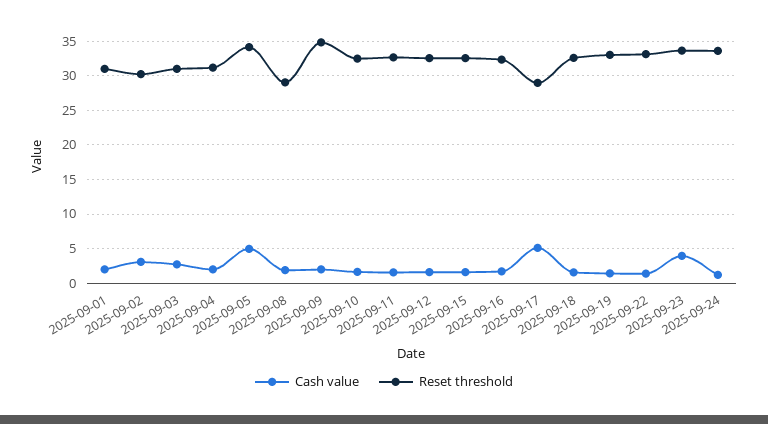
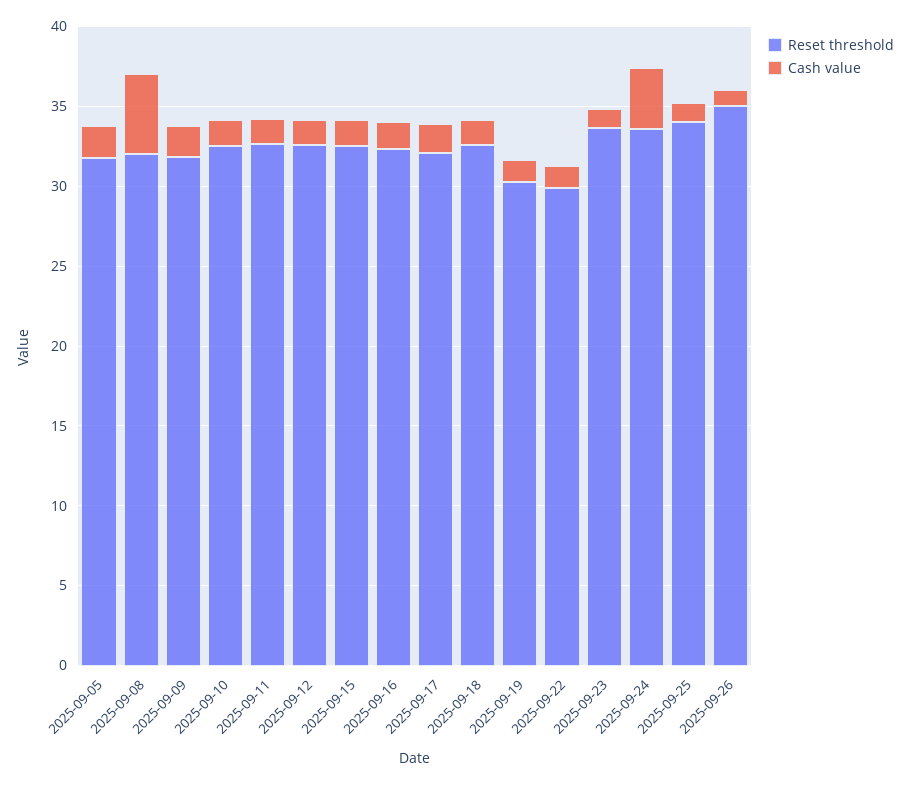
Cash value, 2025-09-01: 2 -> none
Reset threshold, 2025-09-01: 31 -> none
Cash value, 2025-09-02: 3 -> none
Reset threshold, 2025-09-02: 30 -> none
Cash value, 2025-09-03: 3 -> none
Reset threshold, 2025-09-03: 31 -> none
Cash value, 2025-09-04: 2 -> none
Reset threshold, 2025-09-04: 31 -> none
Cash value, 2025-09-05: 5 -> 2
Reset threshold, 2025-09-05: 34 -> 32
Cash value, 2025-09-08: 2 -> 5
Reset threshold, 2025-09-08: 29 -> 32
Reset threshold, 2025-09-09: 35 -> 32
Cash value, 2025-09-17: 5 -> 2
Reset threshold, 2025-09-17: 29 -> 32
Reset threshold, 2025-09-19: 33 -> 30
Reset threshold, 2025-09-22: 33 -> 30
Cash value, 2025-09-23: 4 -> 1
Cash value, 2025-09-24: 1 -> 4
Reset threshold, 2025-09-25: none -> 34
Cash value, 2025-09-25: none -> 1
Reset threshold, 2025-09-26: none -> 35
Cash value, 2025-09-26: none -> 1

